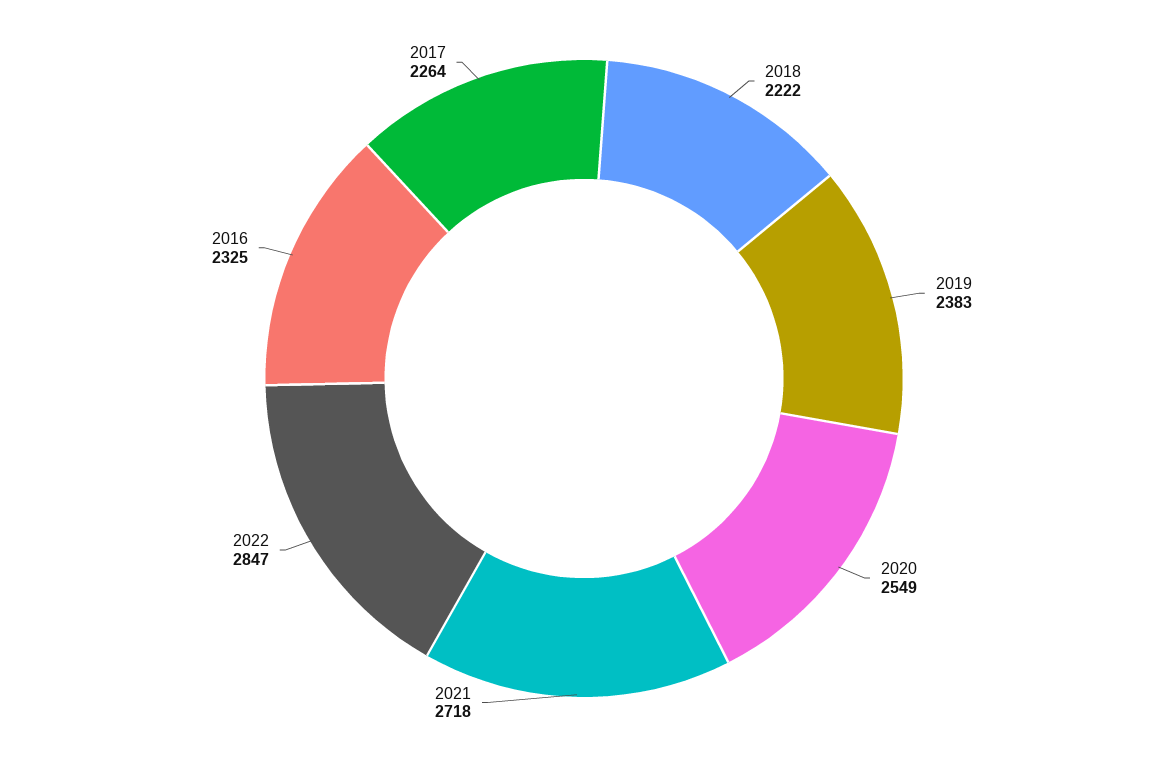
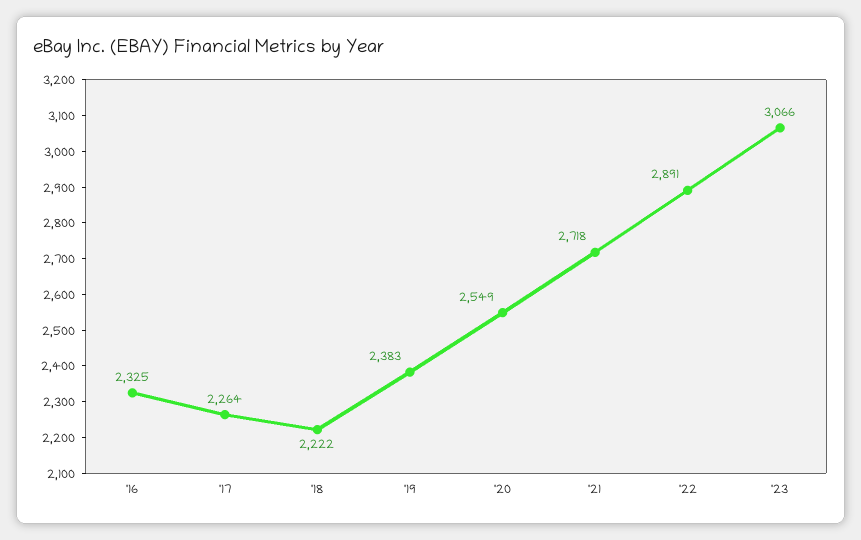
2022: 2847 -> 2891
'23: none -> 3066

